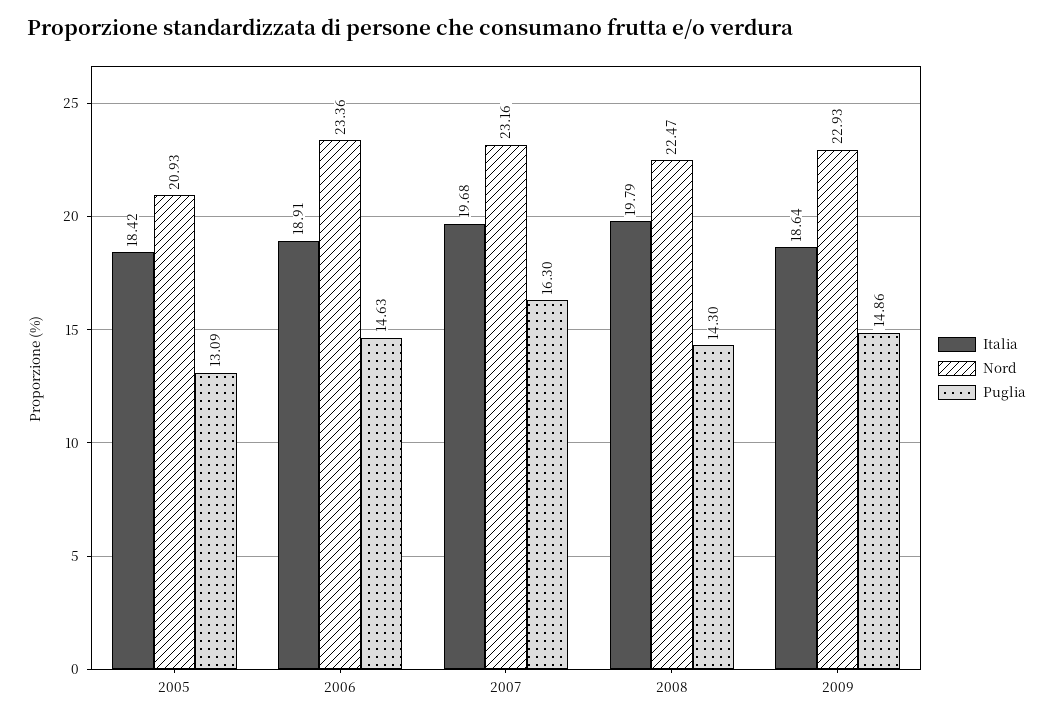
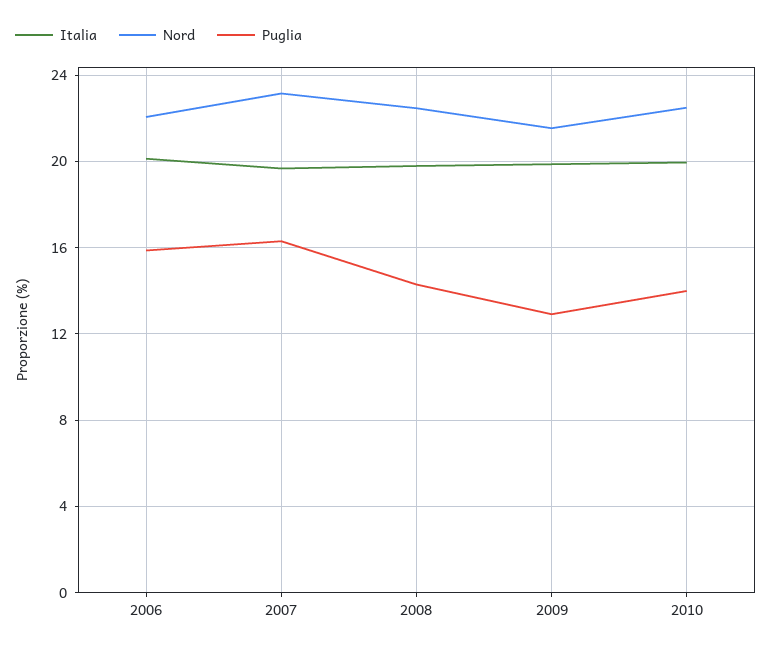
Italia, 2005: 18.42 -> none
Nord, 2005: 20.93 -> none
Puglia, 2005: 13.09 -> none
Italia, 2006: 18.91 -> 20
Nord, 2006: 23.36 -> 22
Puglia, 2006: 14.63 -> 16
Italia, 2009: 18.64 -> 20
Nord, 2009: 22.93 -> 21.5
Puglia, 2009: 14.86 -> 13
Italia, 2010: none -> 20
Nord, 2010: none -> 22.5
Puglia, 2010: none -> 14

